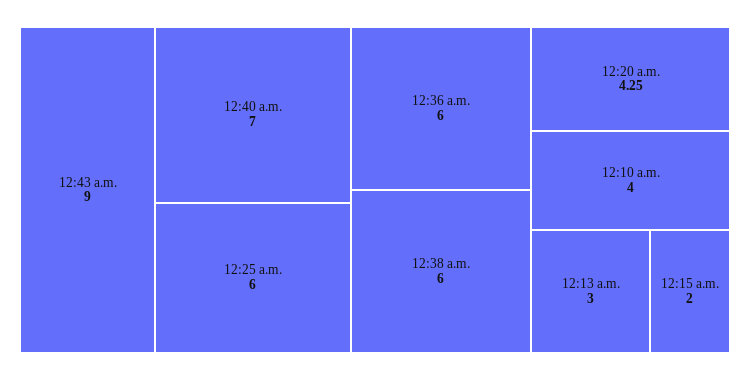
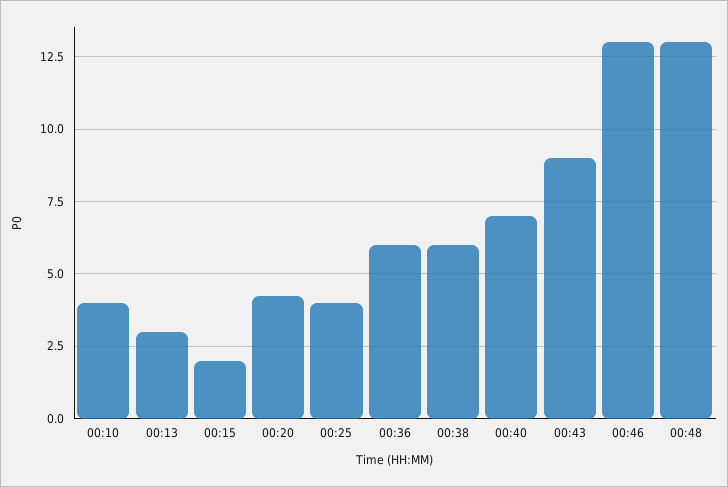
12:25 a.m.: 6 -> 4
00:46: none -> 13
00:48: none -> 13

